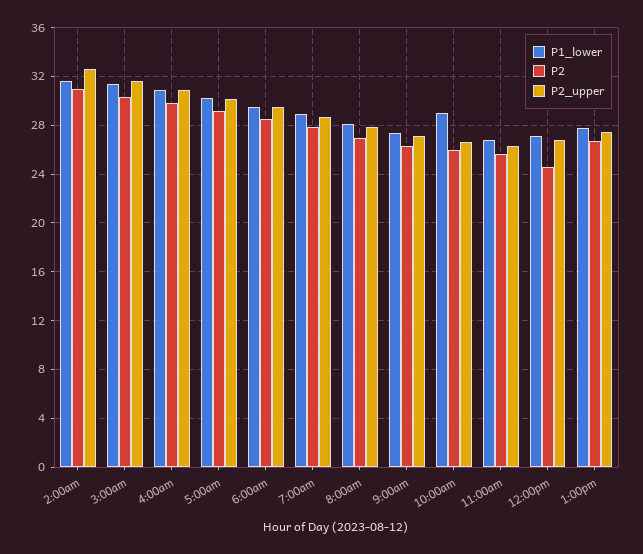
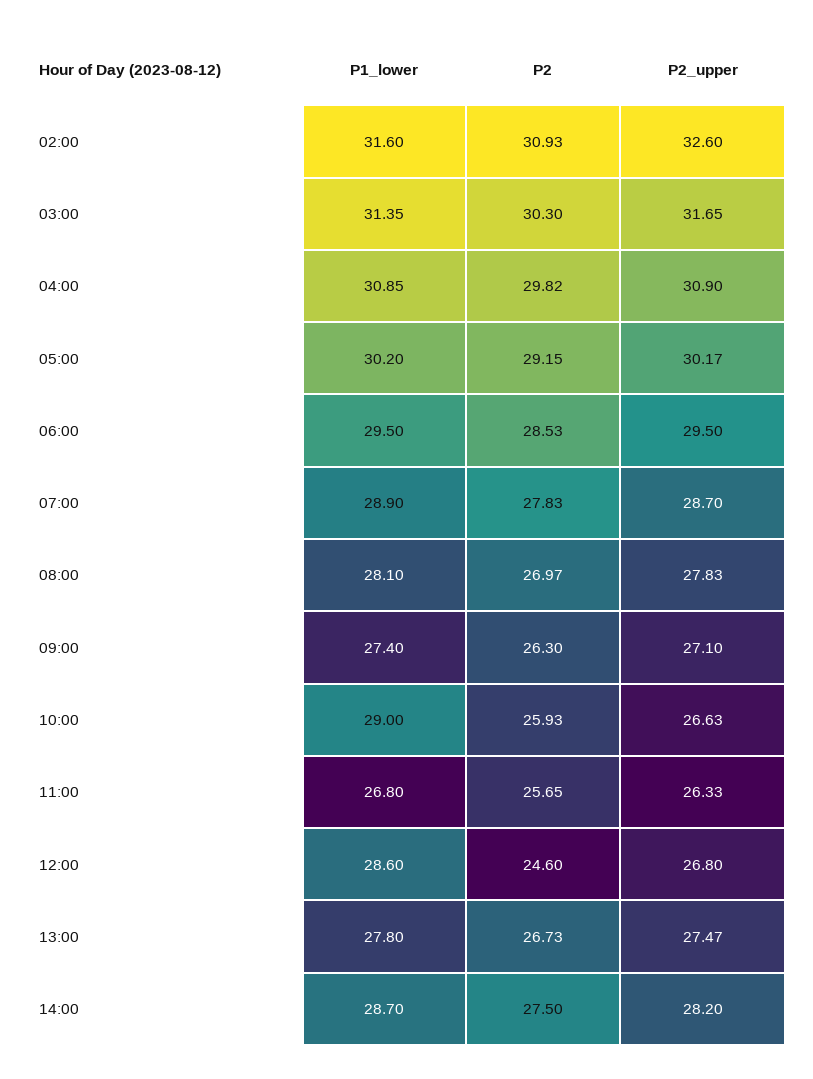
P1_lower, 12:00pm: 27 -> 28.6
P1_lower, 14:00: none -> 28.7
P2, 14:00: none -> 27.5
P2_upper, 14:00: none -> 28.2

